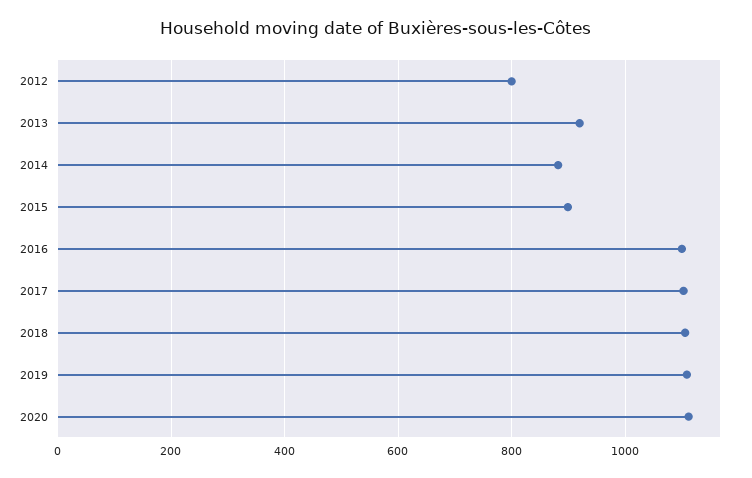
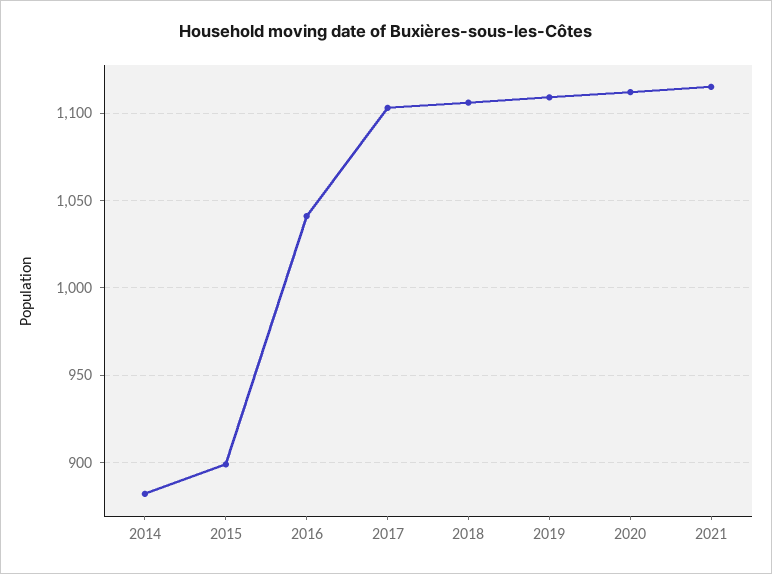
2012: 800 -> none
2013: 920 -> none
2016: 1100 -> 1040
2021: none -> 1115

